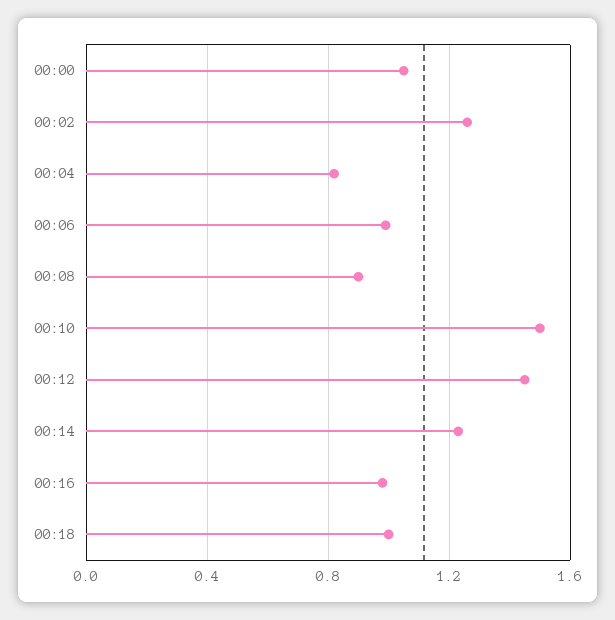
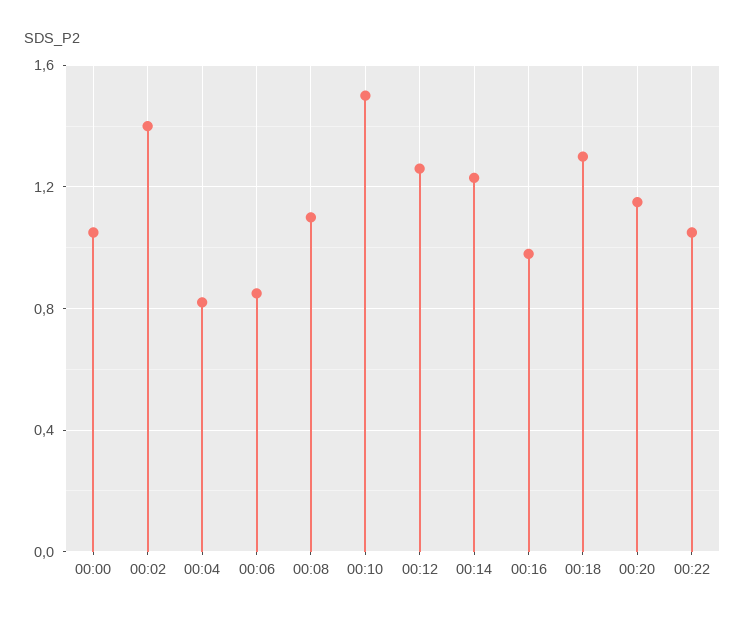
00:02: 1.25 -> 1.4
00:06: 1 -> 0.85
00:08: 0.9 -> 1.1
00:12: 1.45 -> 1.25
00:18: 1 -> 1.3
00:20: none -> 1.15
00:22: none -> 1.05

